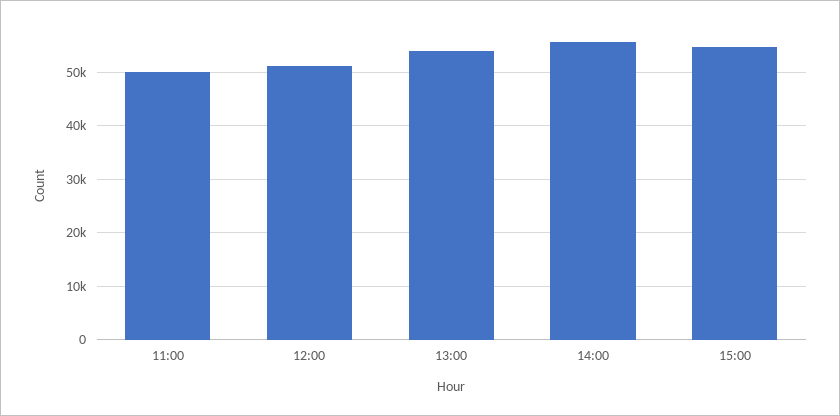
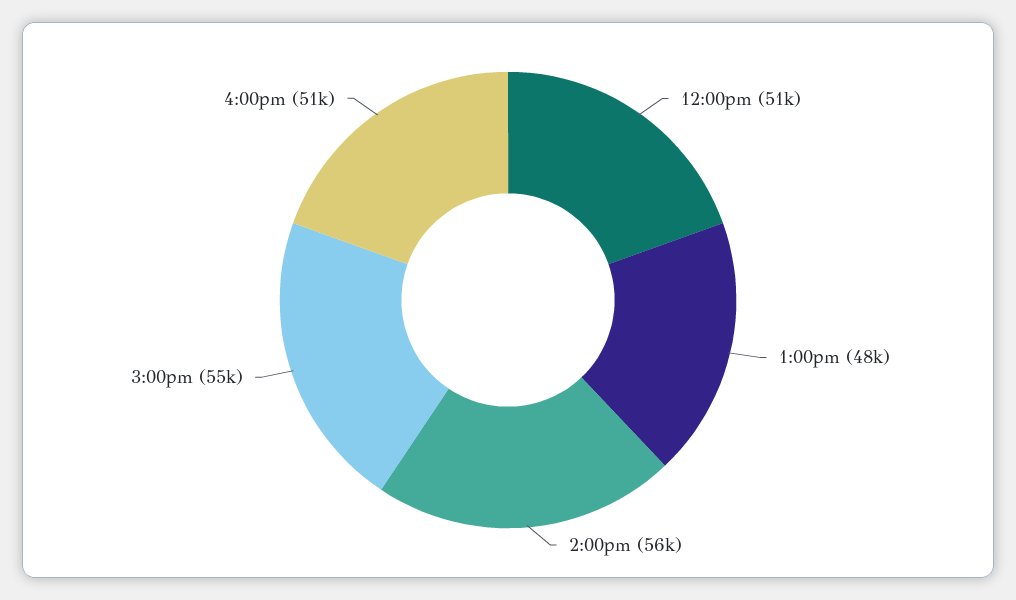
11:00: 50000 -> none
13:00: 54000 -> 48000
4:00pm: none -> 51000

